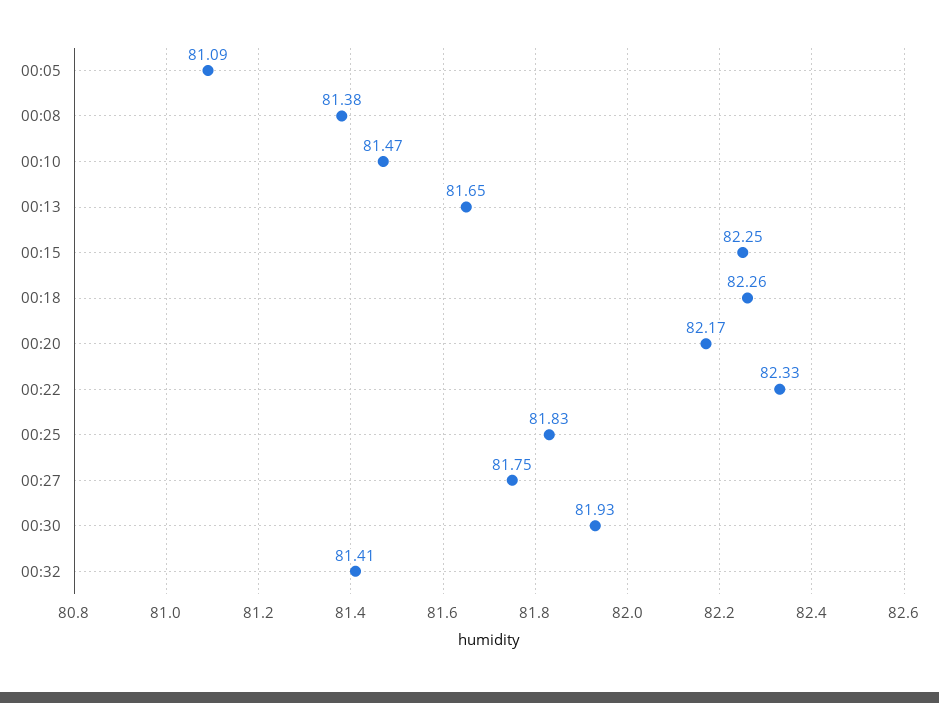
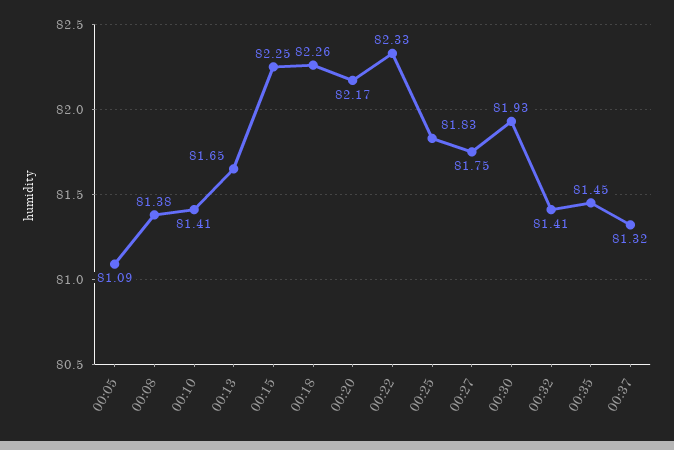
00:10: 81.47 -> 81.41
00:35: none -> 81.45
00:37: none -> 81.32

